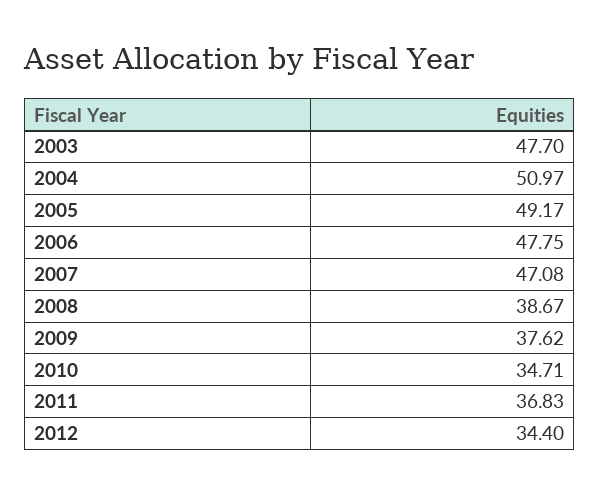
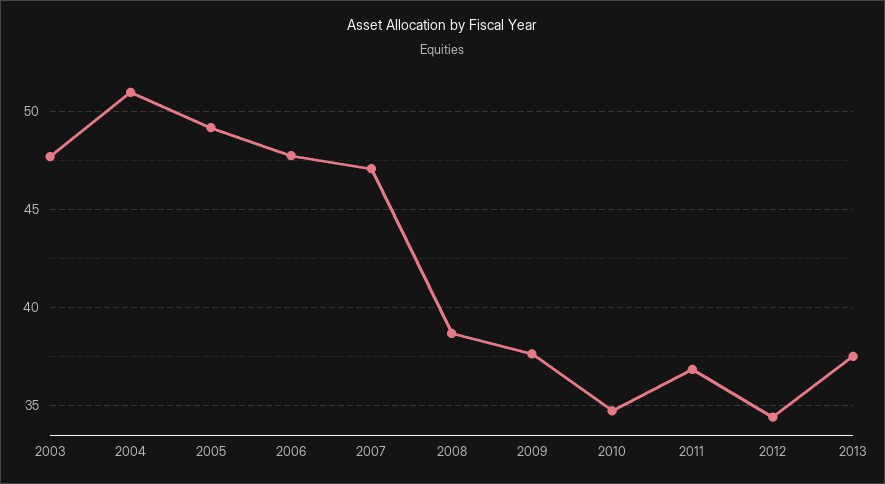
2013: none -> 37.5

